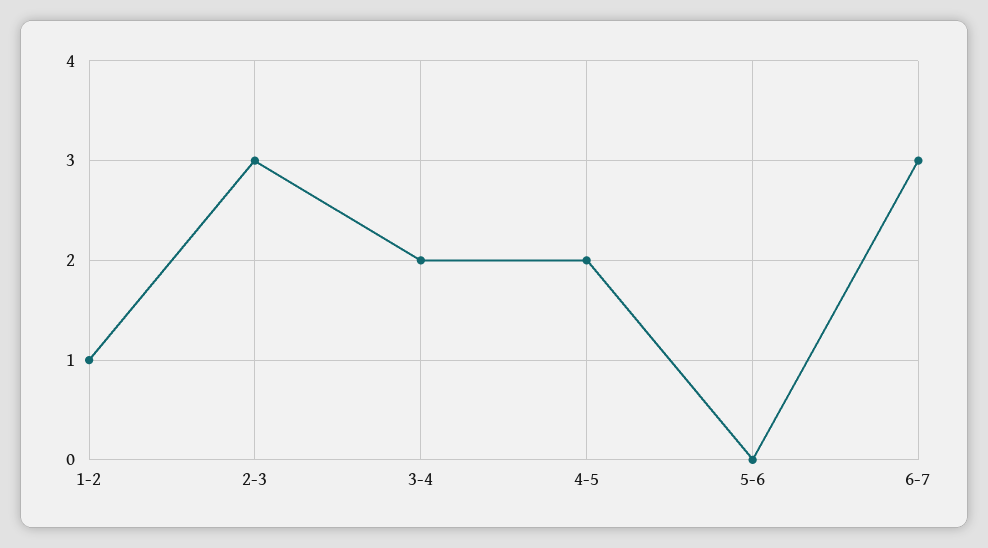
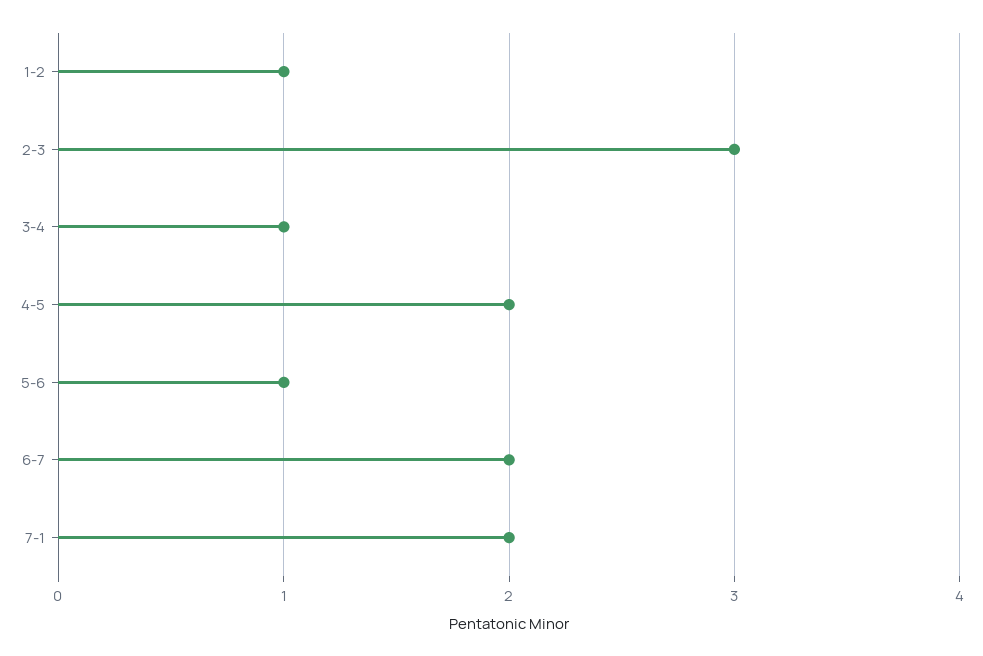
3-4: 2 -> 1
5-6: 0 -> 1
6-7: 3 -> 2
7-1: none -> 2

